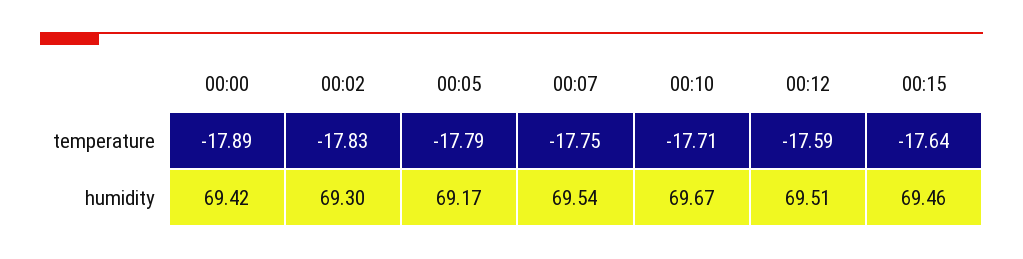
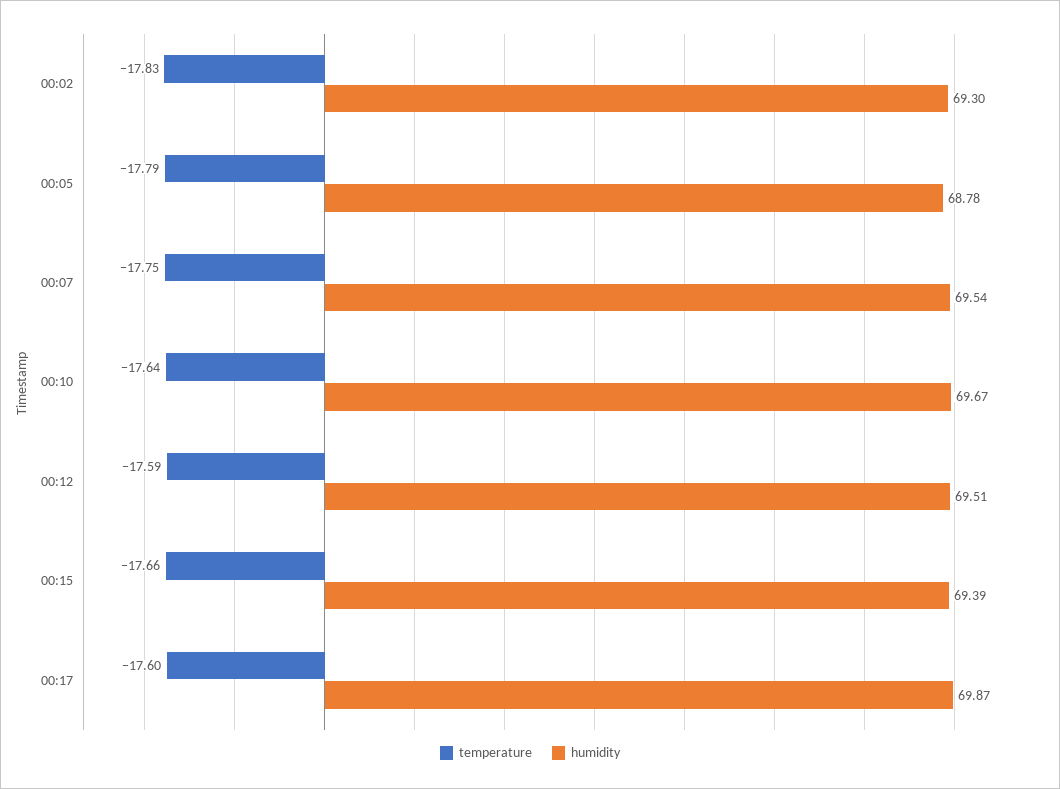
temperature, 00:00: -17.89 -> none
temperature, 00:10: -17.71 -> -17.64
temperature, 00:15: -17.64 -> -17.66
humidity, 00:00: 69.42 -> none
humidity, 00:05: 69.17 -> 68.78
humidity, 00:15: 69.46 -> 69.39
temperature, 00:17: none -> -17.6
humidity, 00:17: none -> 69.87

